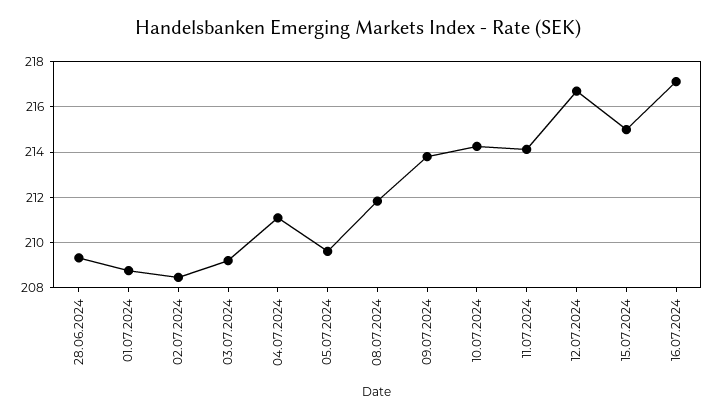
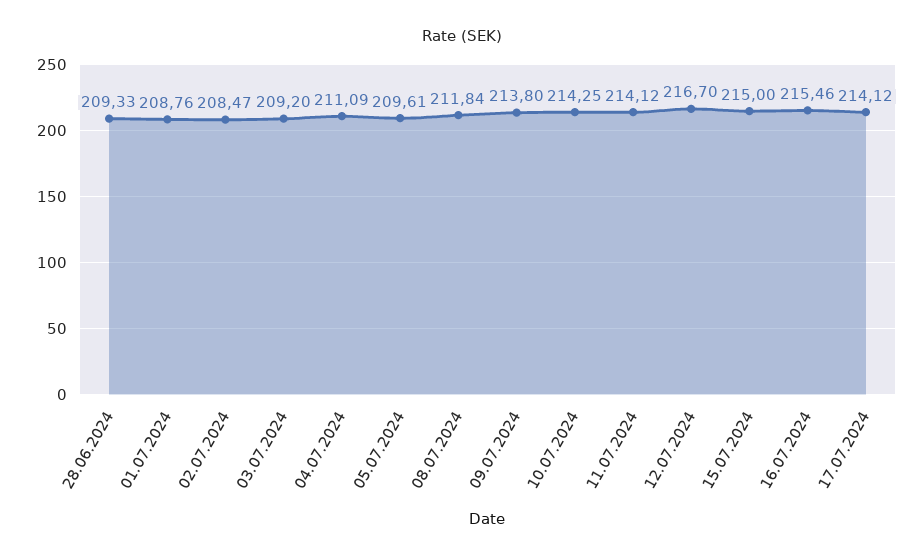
16.07.2024: 217 -> 215.46
17.07.2024: none -> 214.12

